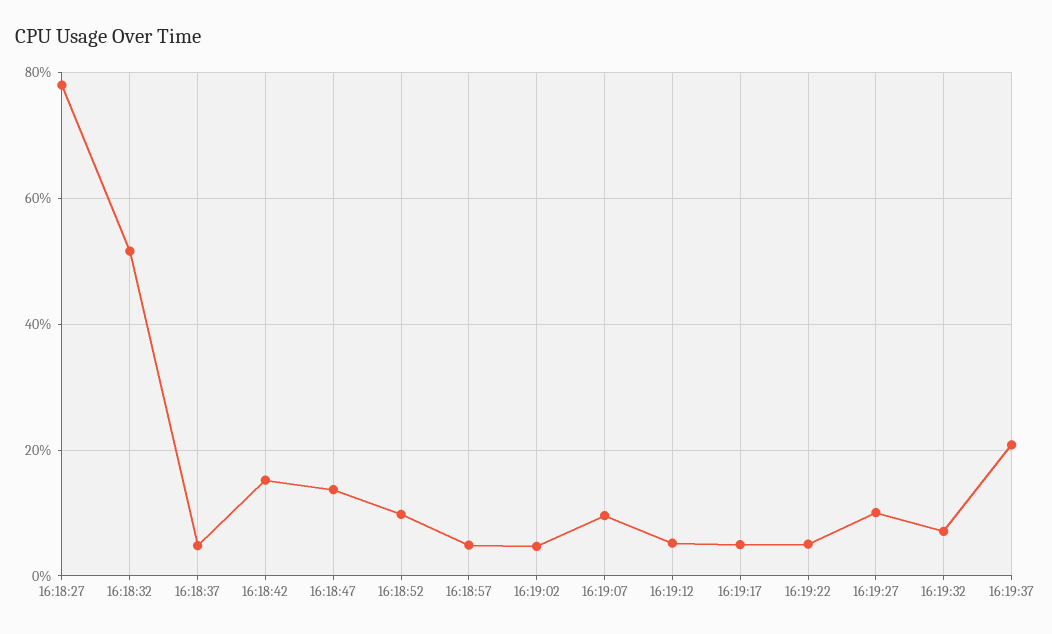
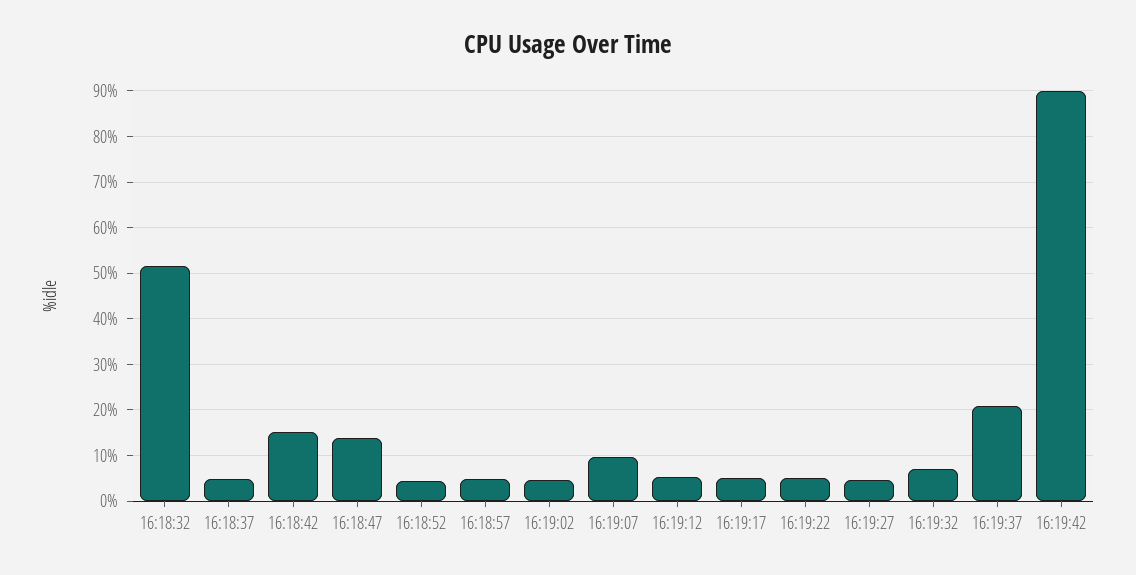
16:18:27: 78 -> none
16:18:52: 10 -> 4
16:19:27: 10 -> 4
16:19:42: none -> 90

